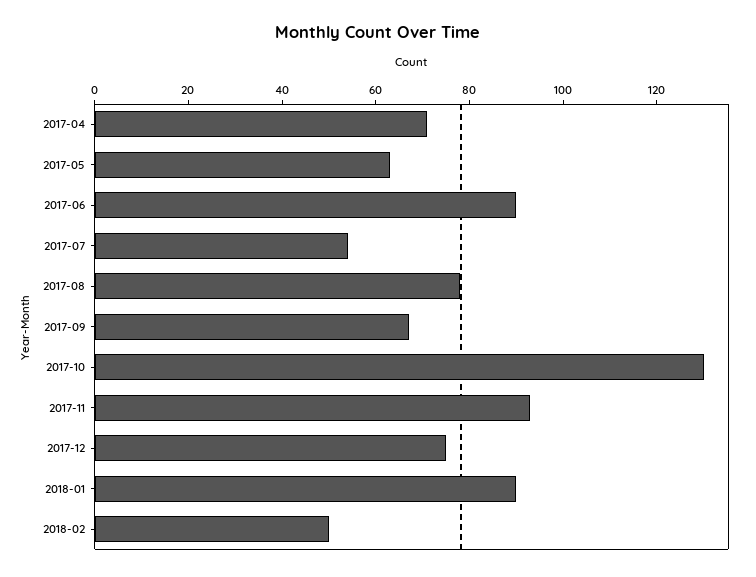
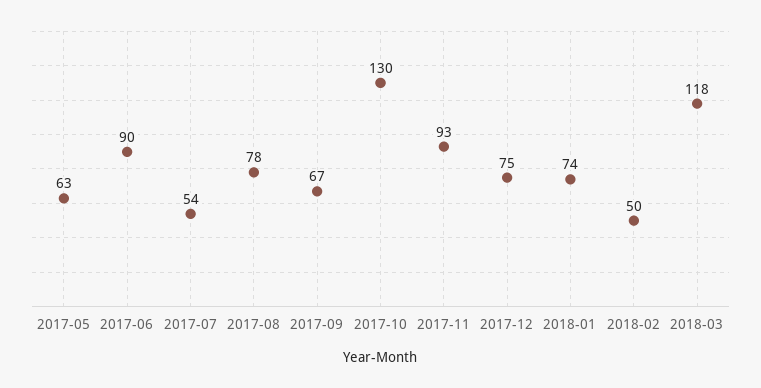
2017-04: 70 -> none
2018-01: 90 -> 74
2018-03: none -> 118

